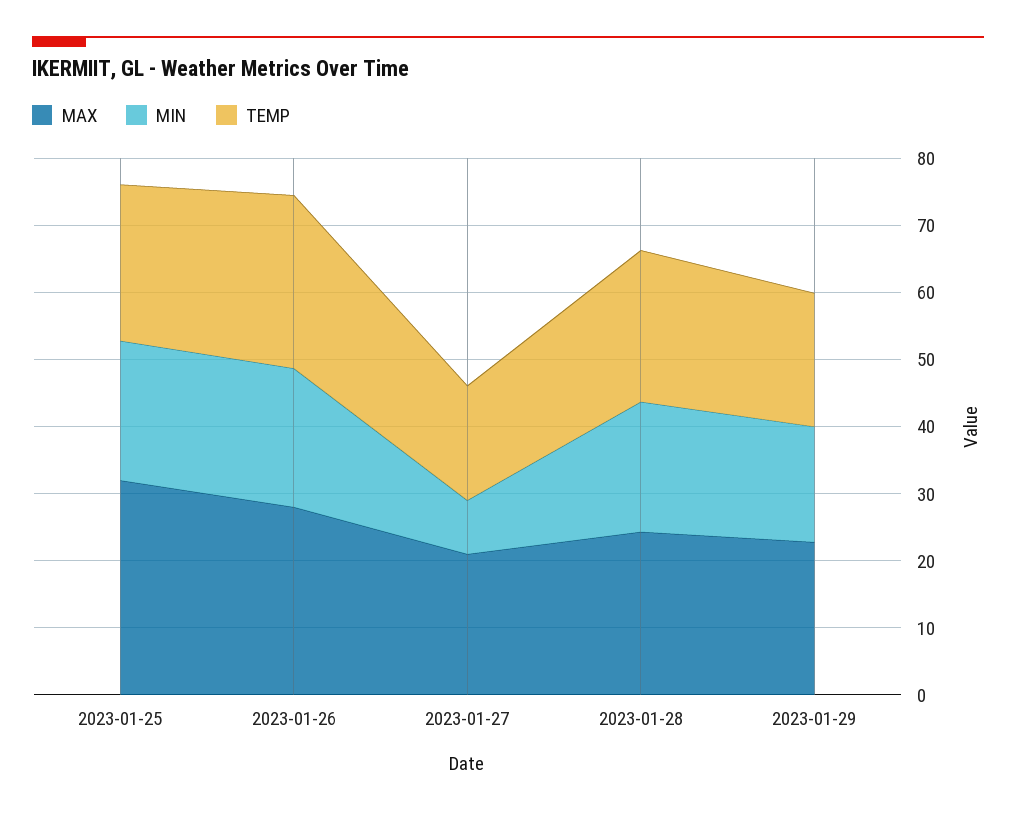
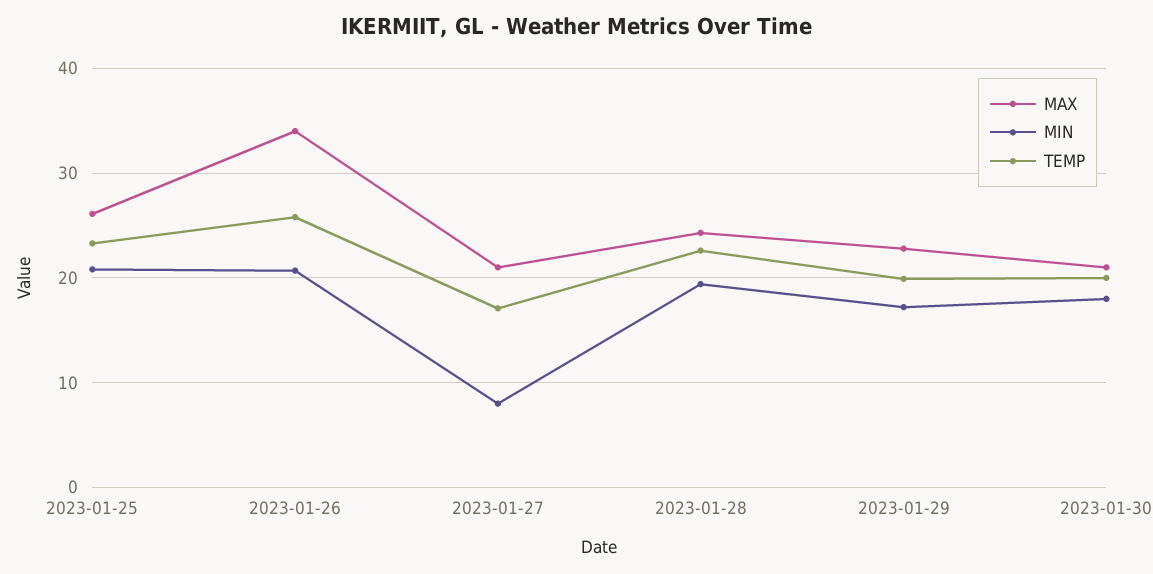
MAX, 2023-01-25: 32 -> 26
MAX, 2023-01-26: 28 -> 34
MAX, 2023-01-30: none -> 21
MIN, 2023-01-30: none -> 18
TEMP, 2023-01-30: none -> 20

